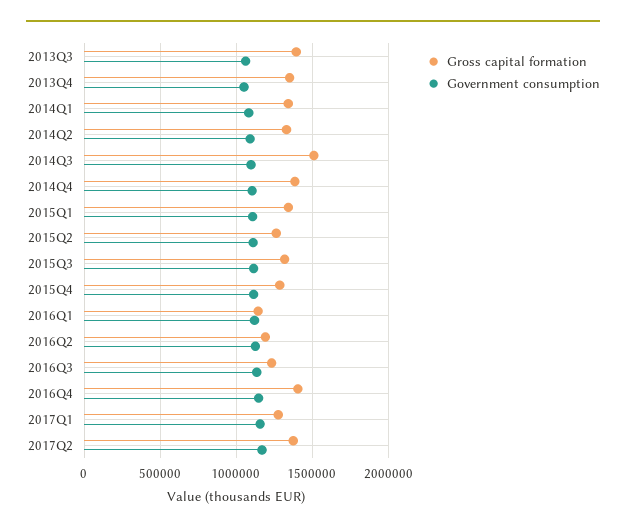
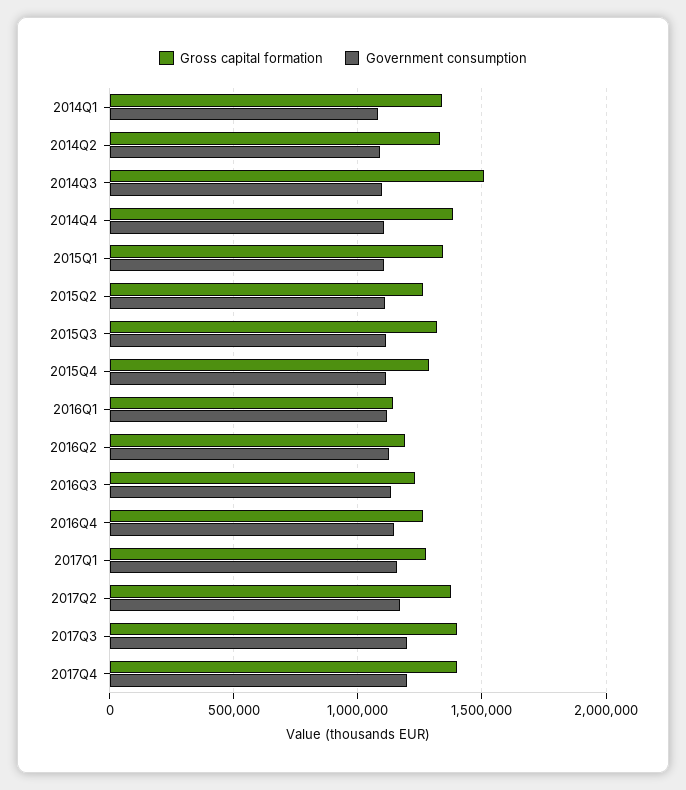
Gross capital formation, 2013Q3: 1400000 -> none
Government consumption, 2013Q3: 1050000 -> none
Gross capital formation, 2013Q4: 1350000 -> none
Government consumption, 2013Q4: 1050000 -> none
Gross capital formation, 2016Q4: 1400000 -> 1250000
Gross capital formation, 2017Q3: none -> 1400000
Government consumption, 2017Q3: none -> 1200000
Gross capital formation, 2017Q4: none -> 1400000
Government consumption, 2017Q4: none -> 1200000

